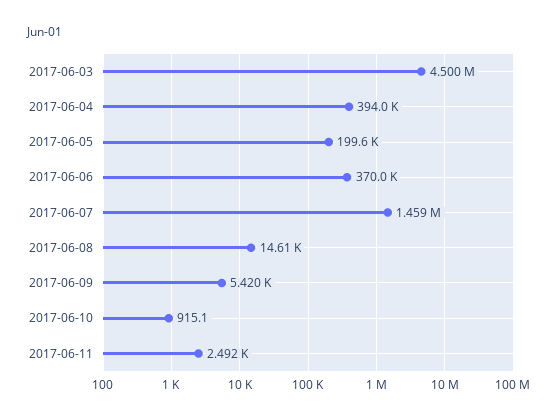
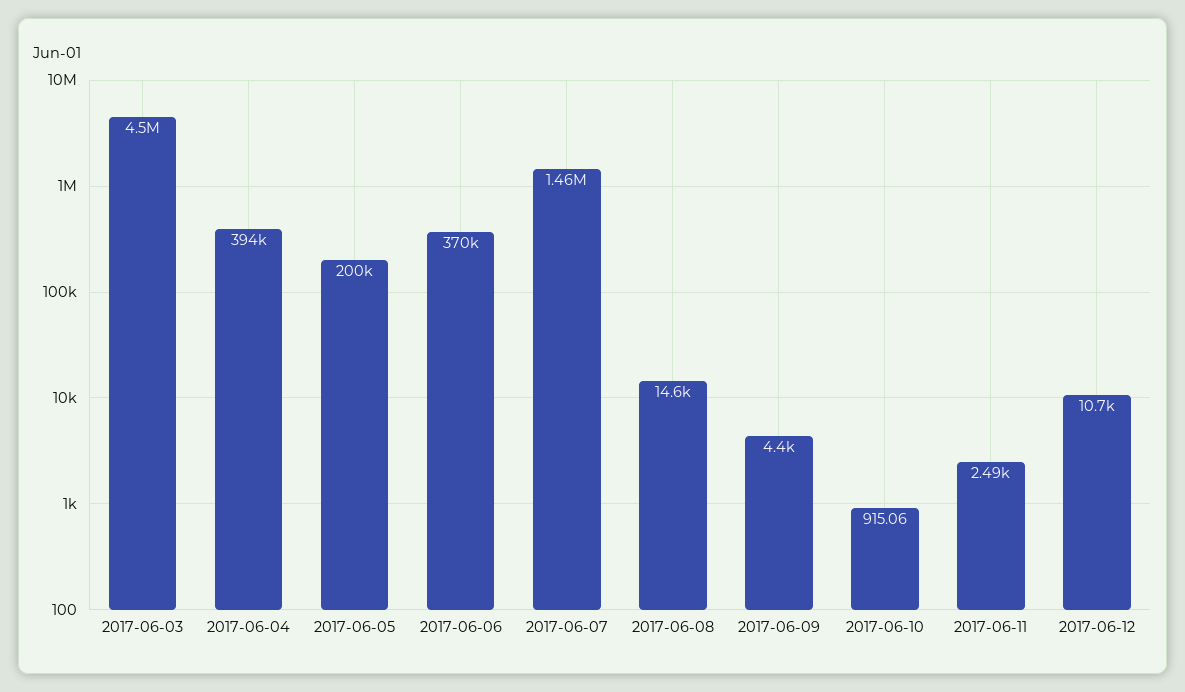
2017-06-09: 5420 -> 4400
2017-06-12: none -> 10700

